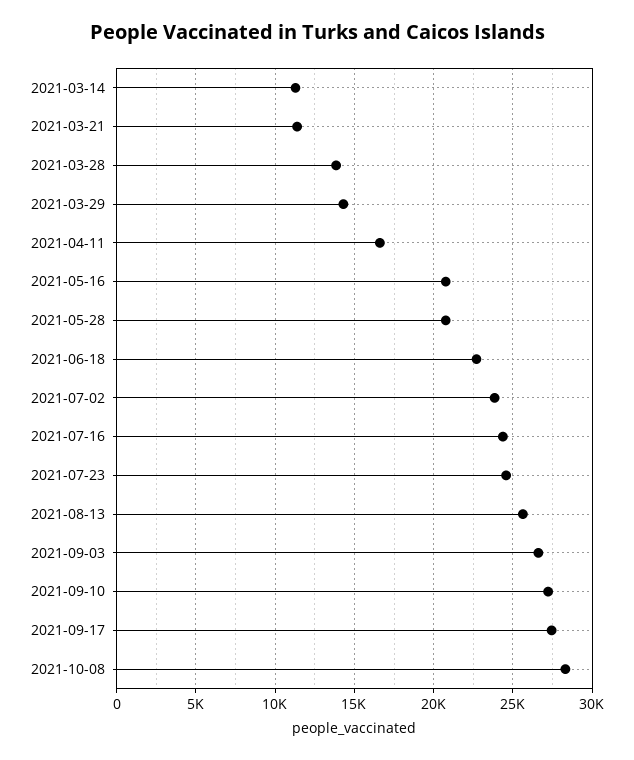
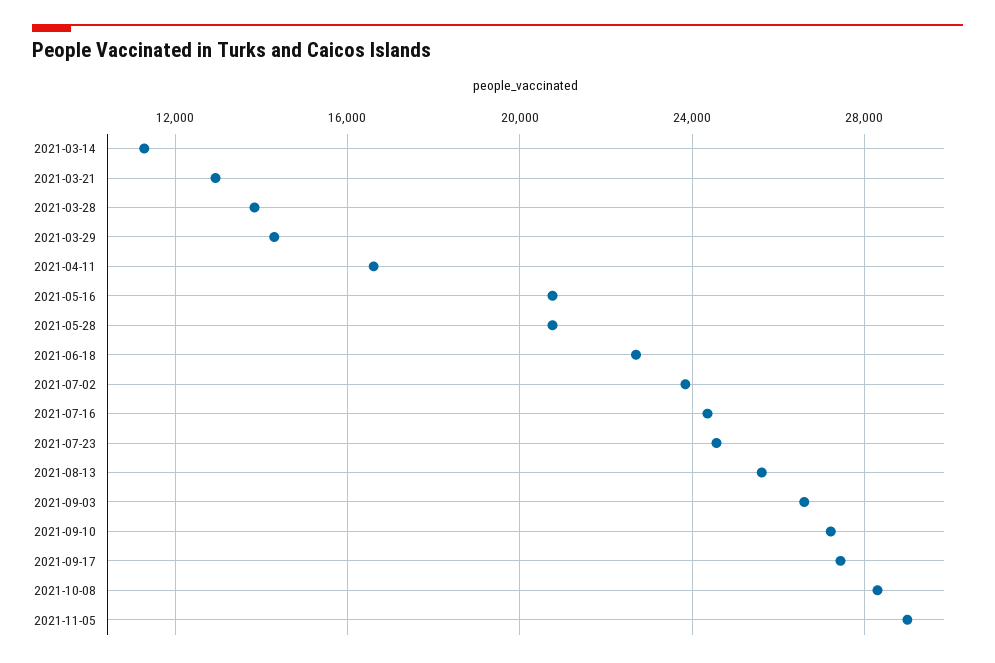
2021-03-21: 11500 -> 13000
2021-11-05: none -> 29000

